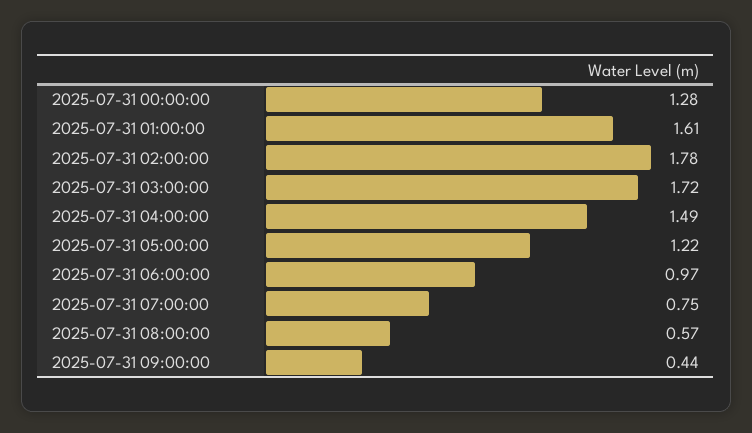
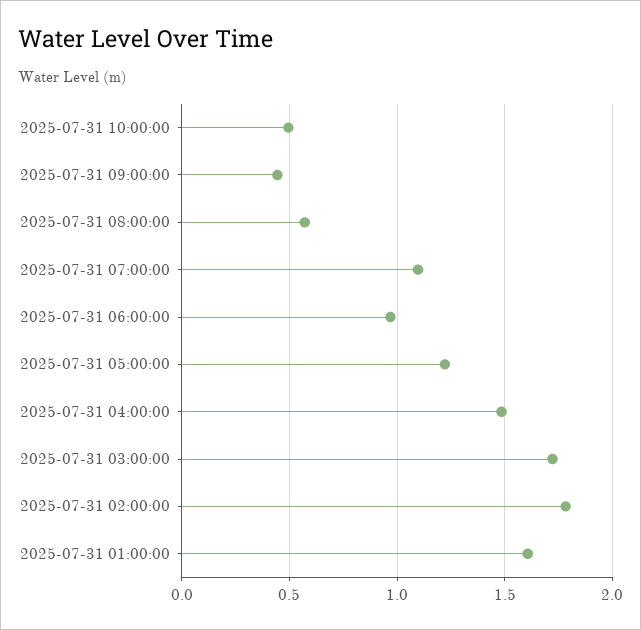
2025-07-31 00:00:00: 1.28 -> none
2025-07-31 07:00:00: 0.75 -> 1.1
2025-07-31 10:00:00: none -> 0.5

